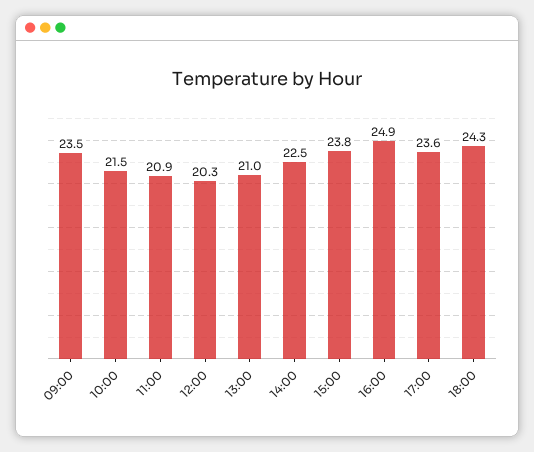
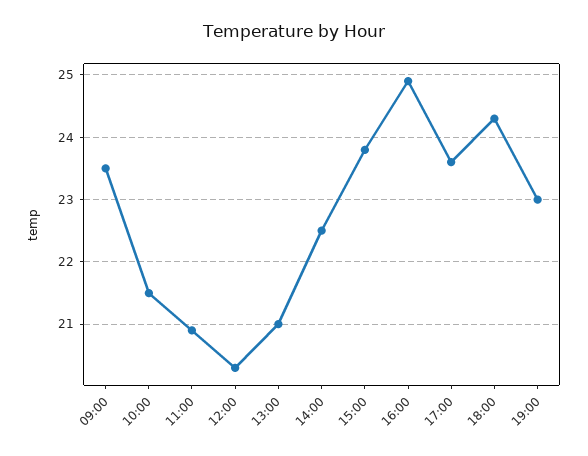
19:00: none -> 23

